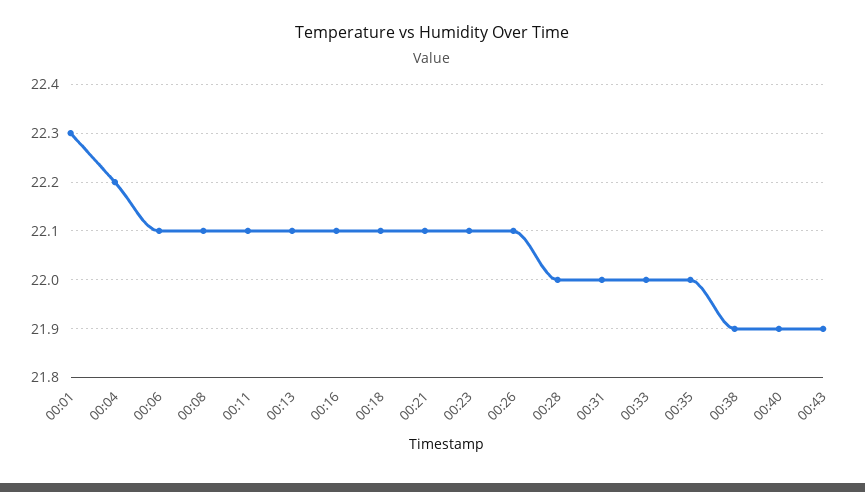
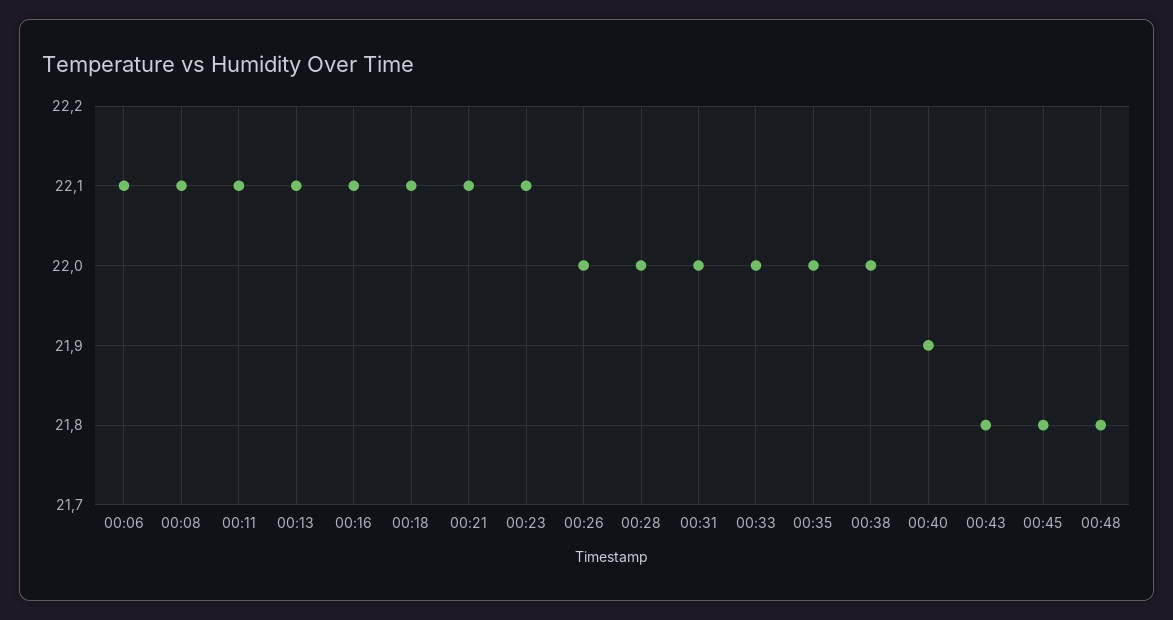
00:01: 22.3 -> none
00:04: 22.2 -> none
00:26: 22.1 -> 22
00:38: 21.9 -> 22
00:43: 21.9 -> 21.8
00:45: none -> 21.8
00:48: none -> 21.8

